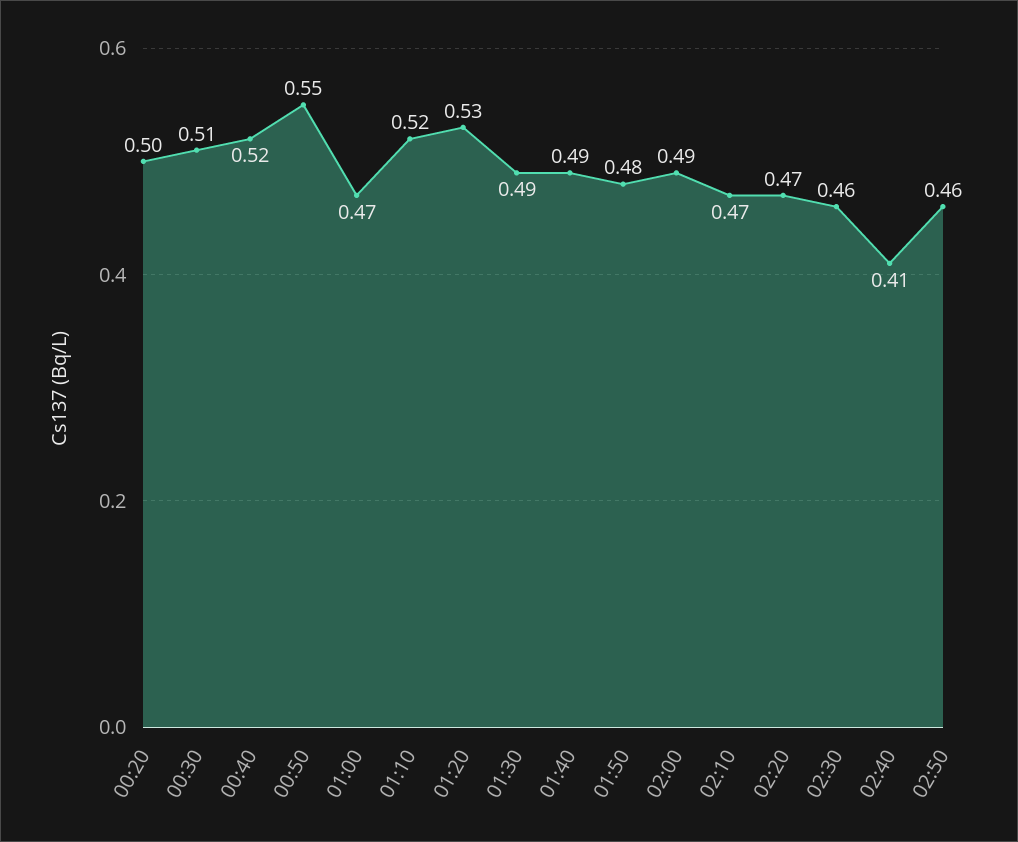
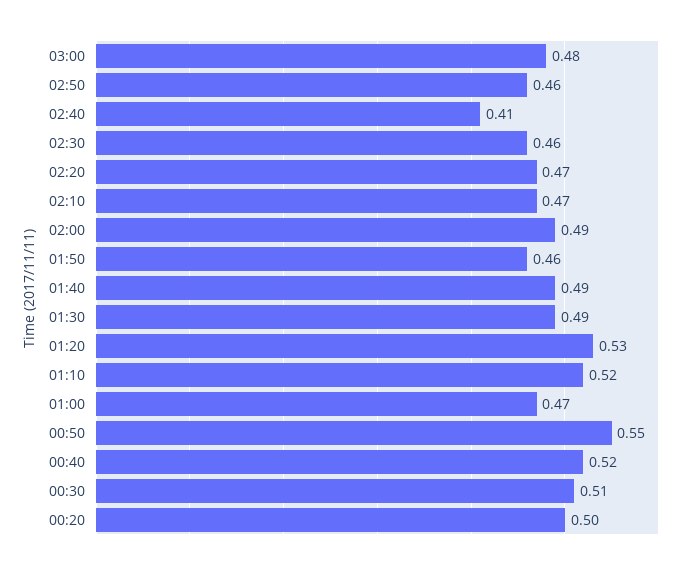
01:50: 0.48 -> 0.46
03:00: none -> 0.48

